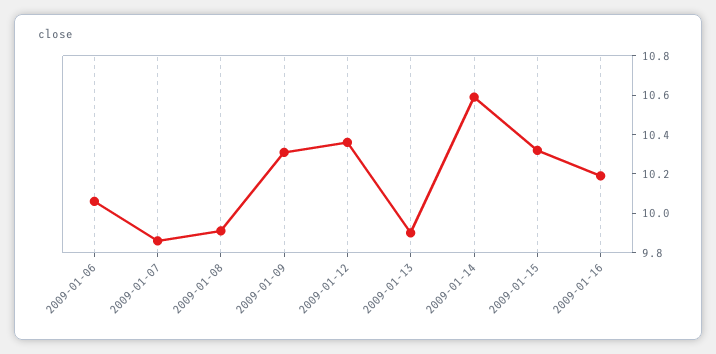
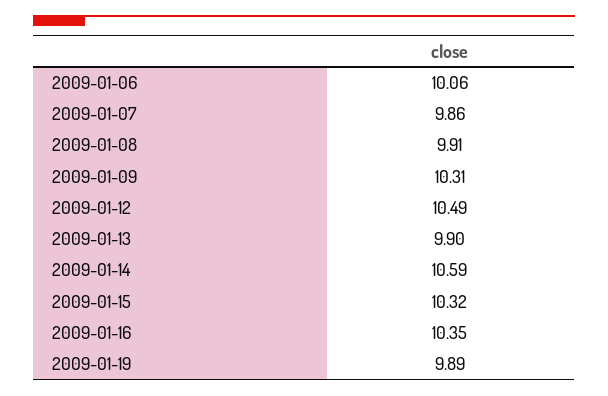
2009-01-12: 10.35 -> 10.49
2009-01-16: 10.2 -> 10.35
2009-01-19: none -> 9.89

